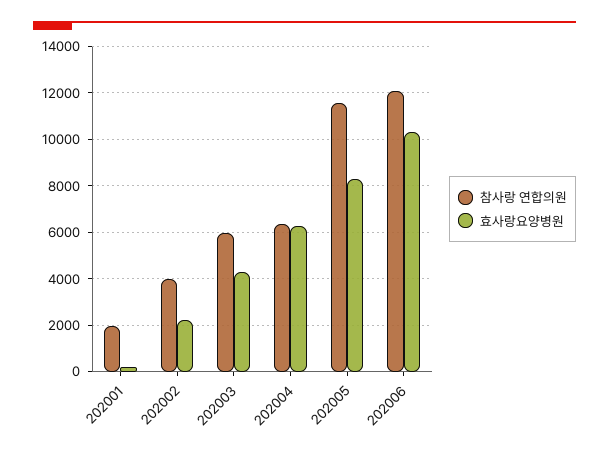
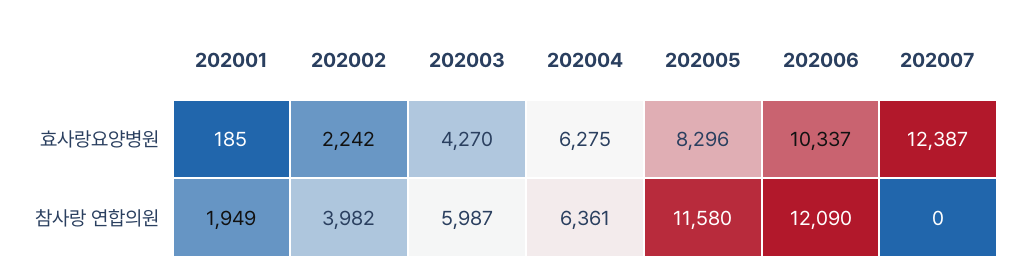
효사랑요양병원, 202007: none -> 12387
참사랑 연합의원, 202007: none -> 0

